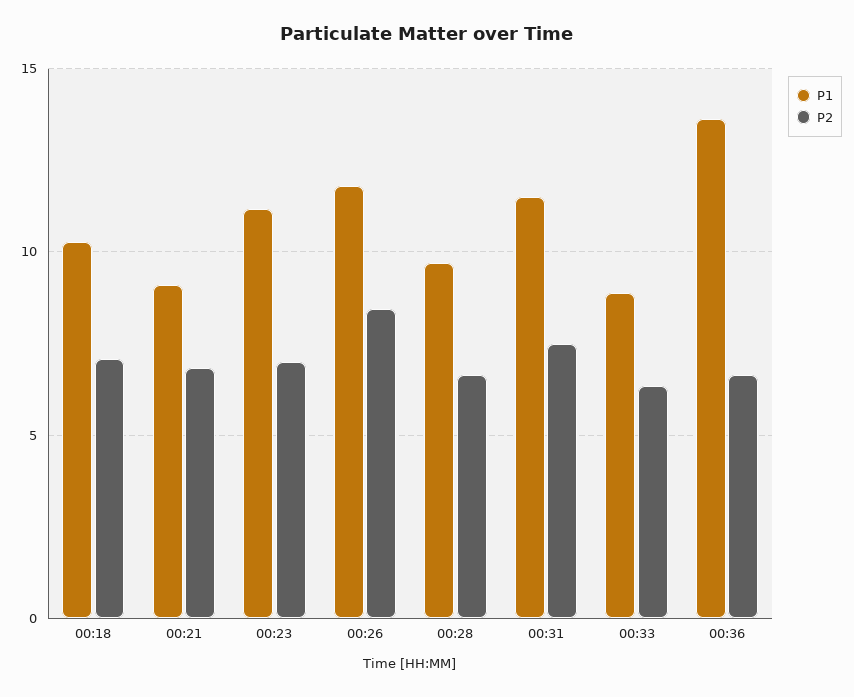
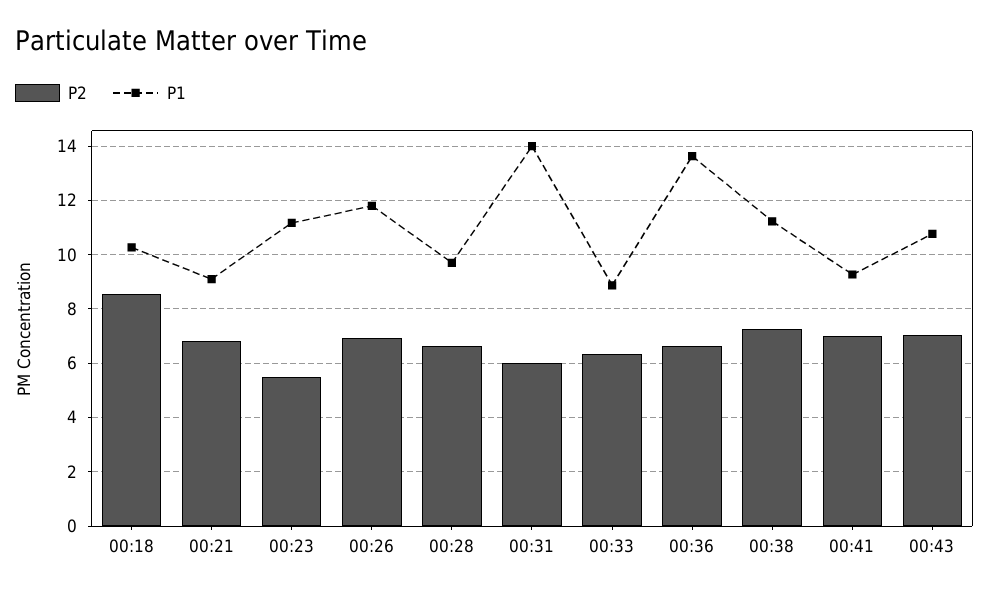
P2, 00:18: 7 -> 8.5
P2, 00:23: 7 -> 5.5
P2, 00:26: 8.5 -> 7
P1, 00:31: 11.5 -> 14
P2, 00:31: 7.5 -> 6
P2, 00:38: none -> 7.25
P1, 00:38: none -> 11.25
P2, 00:41: none -> 7
P1, 00:41: none -> 9.25
P2, 00:43: none -> 7
P1, 00:43: none -> 10.75

